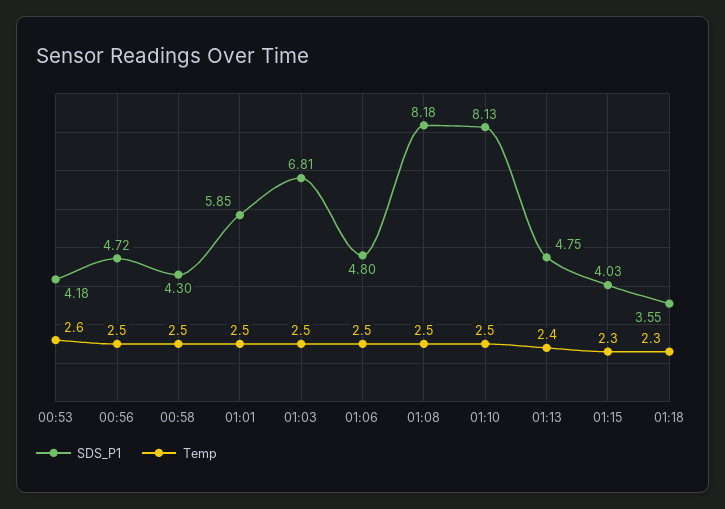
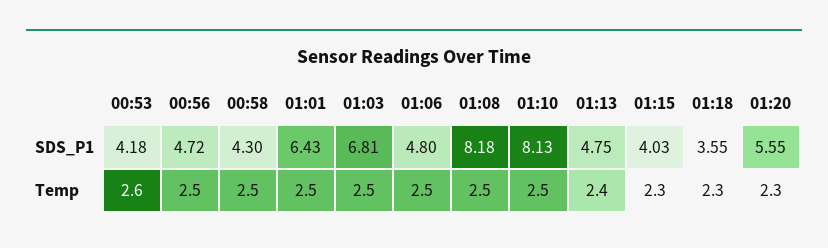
SDS_P1, 01:01: 5.85 -> 6.43
SDS_P1, 01:20: none -> 5.55
Temp, 01:20: none -> 2.3

